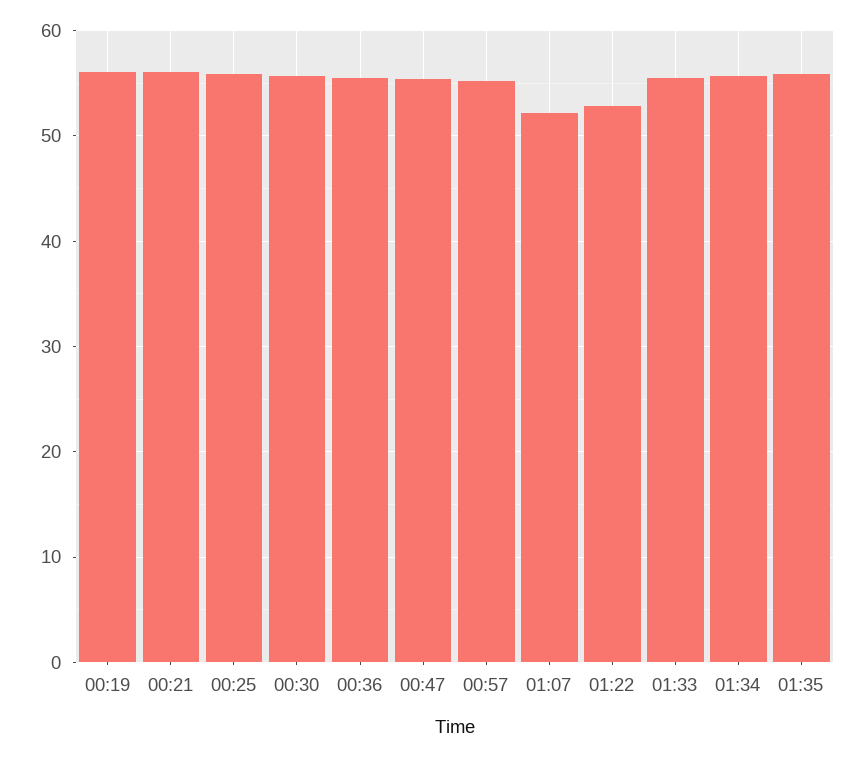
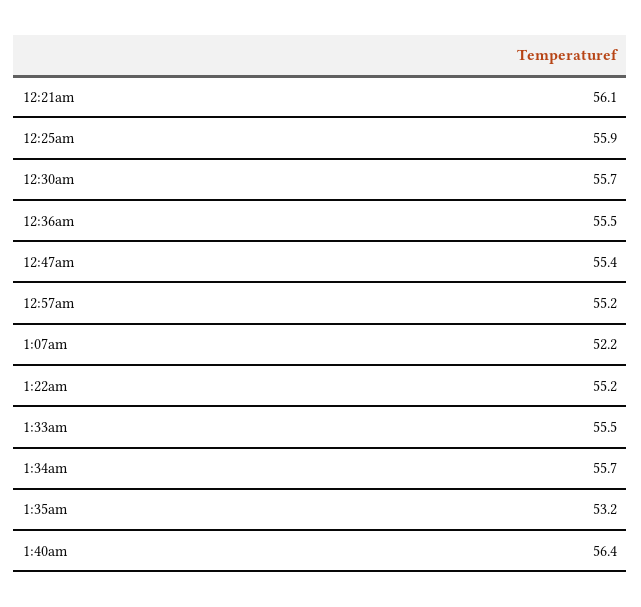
00:19: 56 -> none
01:22: 53 -> 55.2
01:35: 56 -> 53.2
1:40am: none -> 56.4

